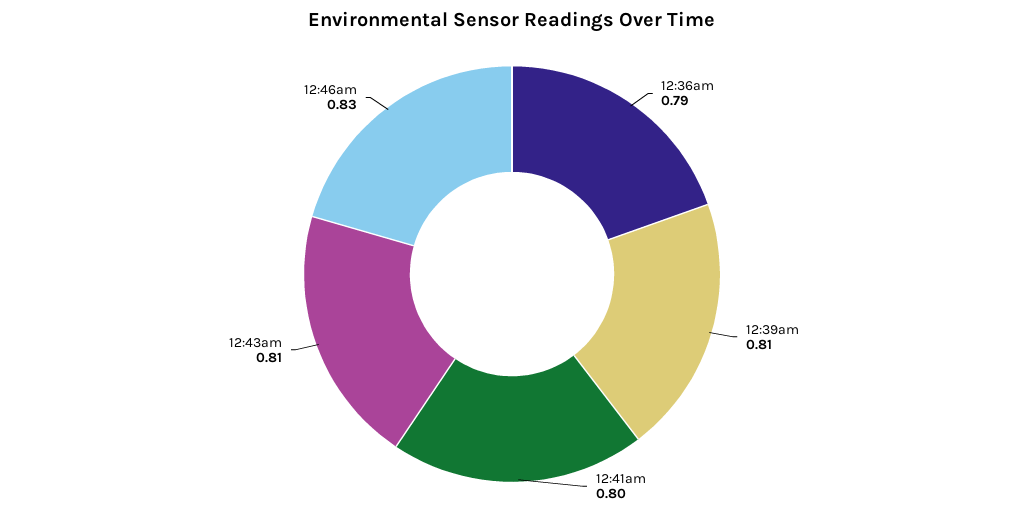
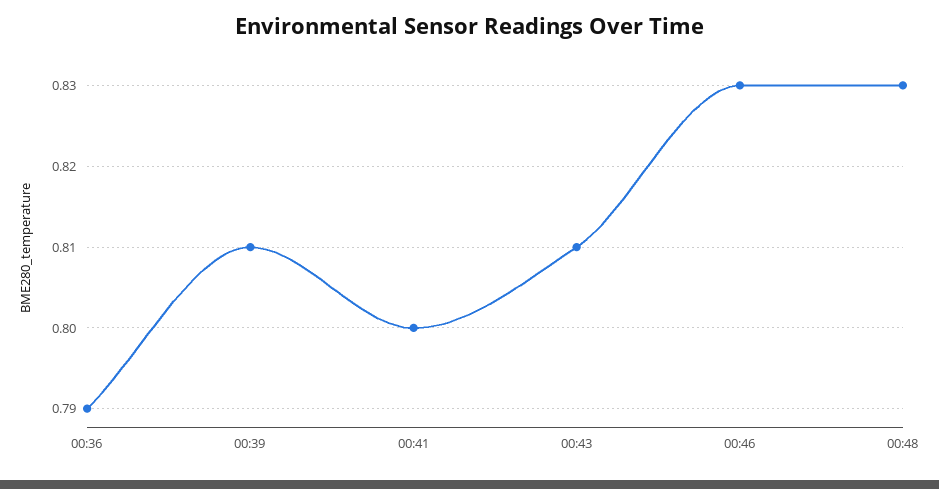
00:48: none -> 0.83

